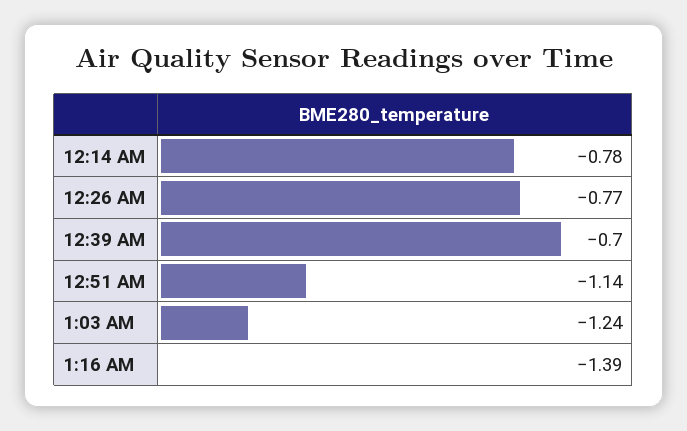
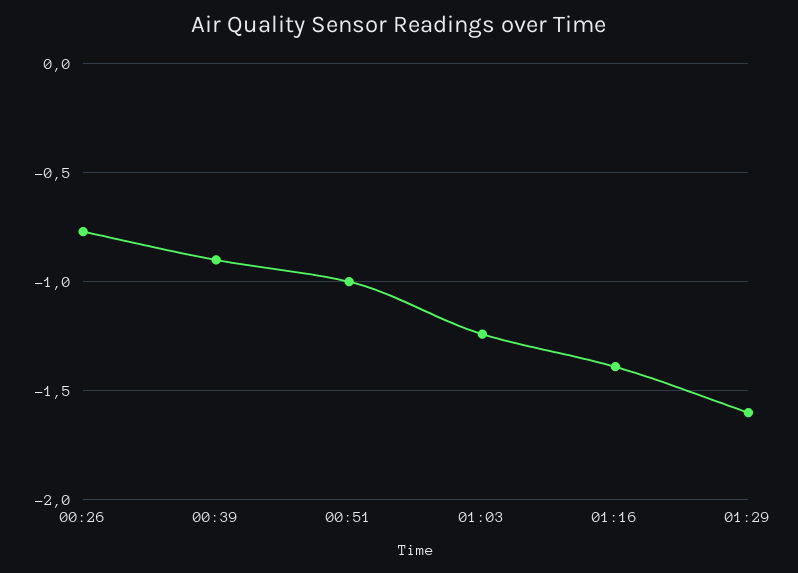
12:14 AM: -0.78 -> none
12:39 AM: -0.7 -> -0.9
12:51 AM: -1.14 -> -1
01:29: none -> -1.6

